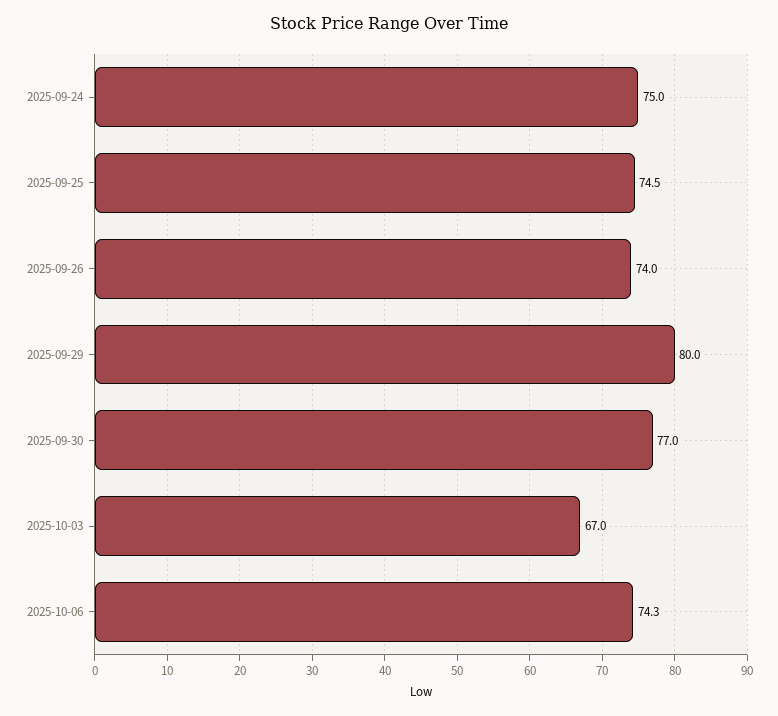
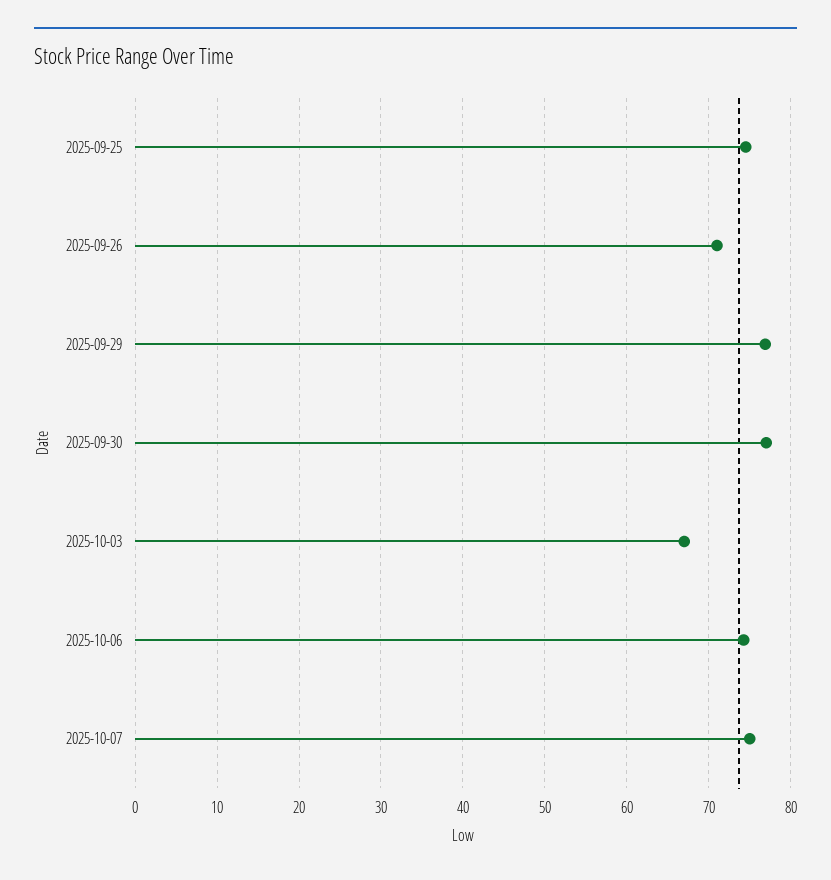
2025-09-24: 75 -> none
2025-09-26: 74 -> 71
2025-09-29: 80 -> 77
2025-10-07: none -> 75

